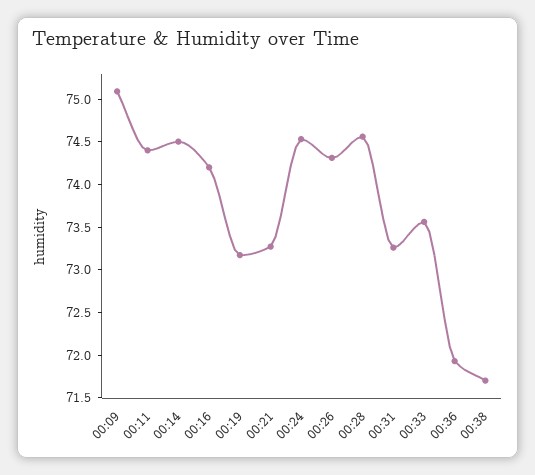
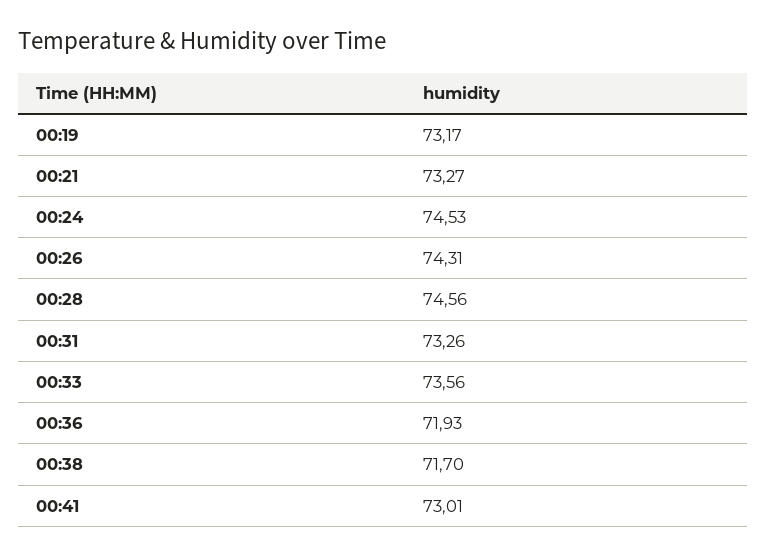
00:09: 75.1 -> none
00:11: 74.4 -> none
00:14: 74.5 -> none
00:16: 74.2 -> none
00:41: none -> 73.01

